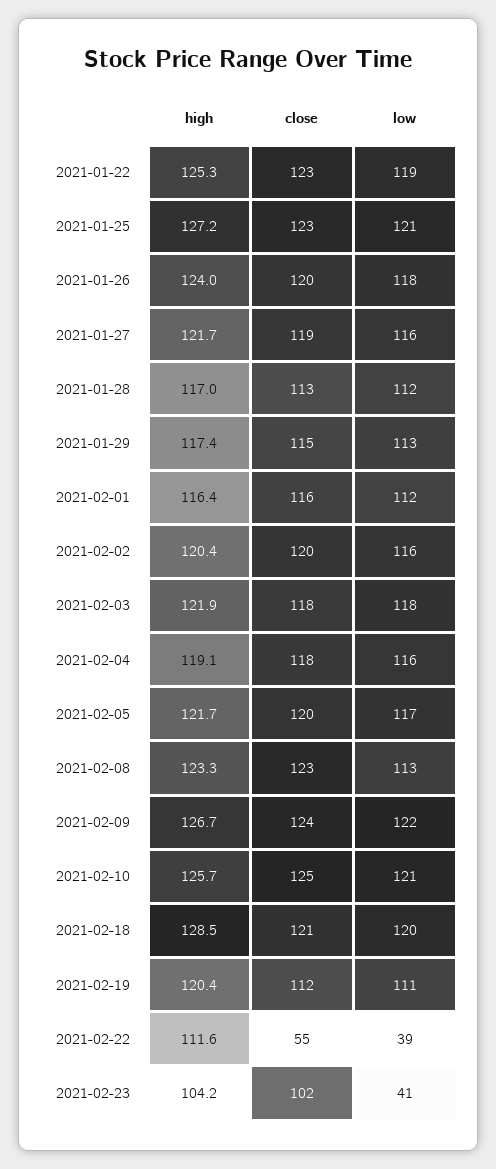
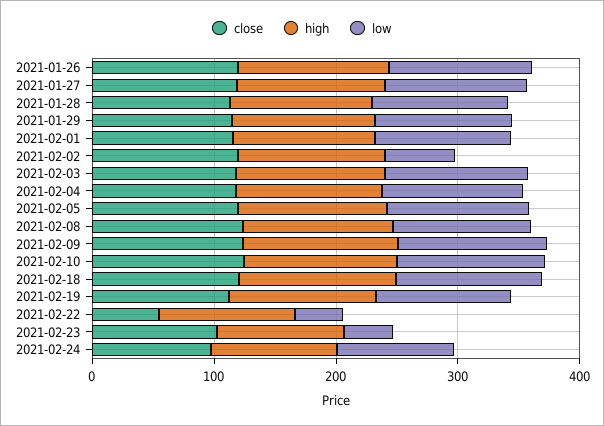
high, 2021-01-22: 125.3 -> none
close, 2021-01-22: 123 -> none
low, 2021-01-22: 119 -> none
high, 2021-01-25: 127.2 -> none
close, 2021-01-25: 123 -> none
low, 2021-01-25: 121 -> none
low, 2021-02-02: 116 -> 60
close, 2021-02-24: none -> 100
high, 2021-02-24: none -> 100
low, 2021-02-24: none -> 100

